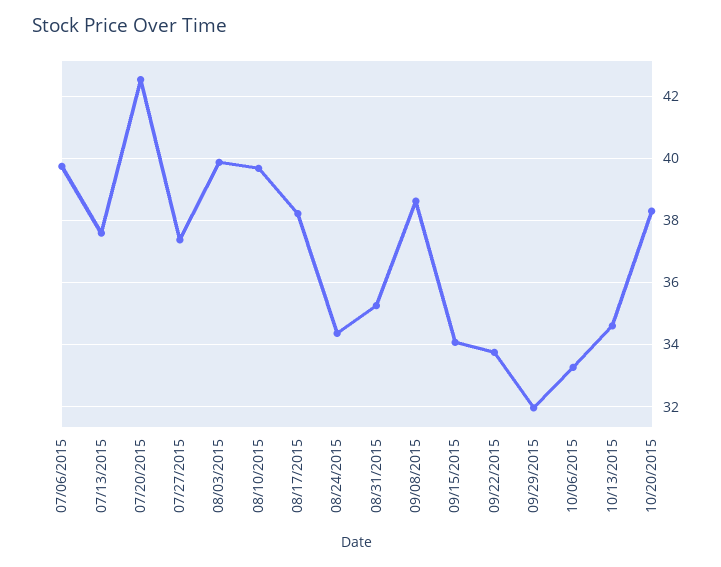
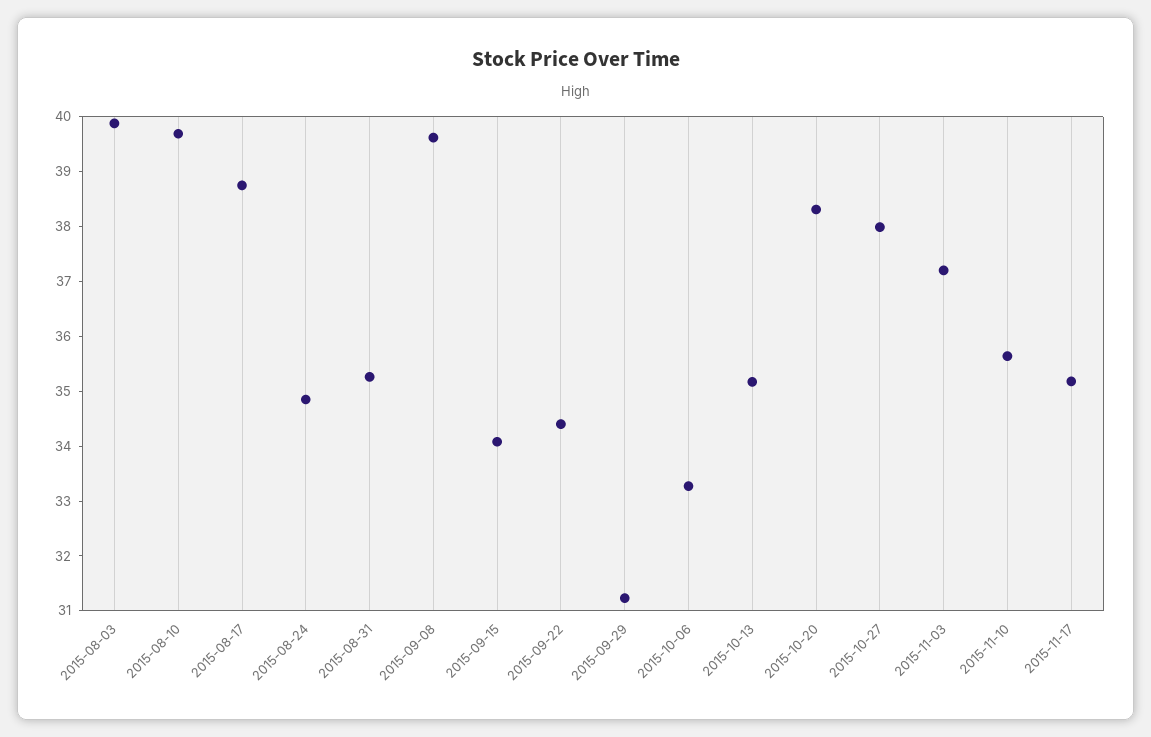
07/06/2015: 39.8 -> none
07/13/2015: 37.6 -> none
07/20/2015: 42.6 -> none
07/27/2015: 37.4 -> none
08/17/2015: 38.2 -> 38.8
08/24/2015: 34.4 -> 34.8
09/08/2015: 38.6 -> 39.6
09/22/2015: 33.8 -> 34.4
09/29/2015: 32 -> 31.2
10/13/2015: 34.6 -> 35.2
2015-10-27: none -> 38
2015-11-03: none -> 37.2
2015-11-10: none -> 35.6
2015-11-17: none -> 35.2

